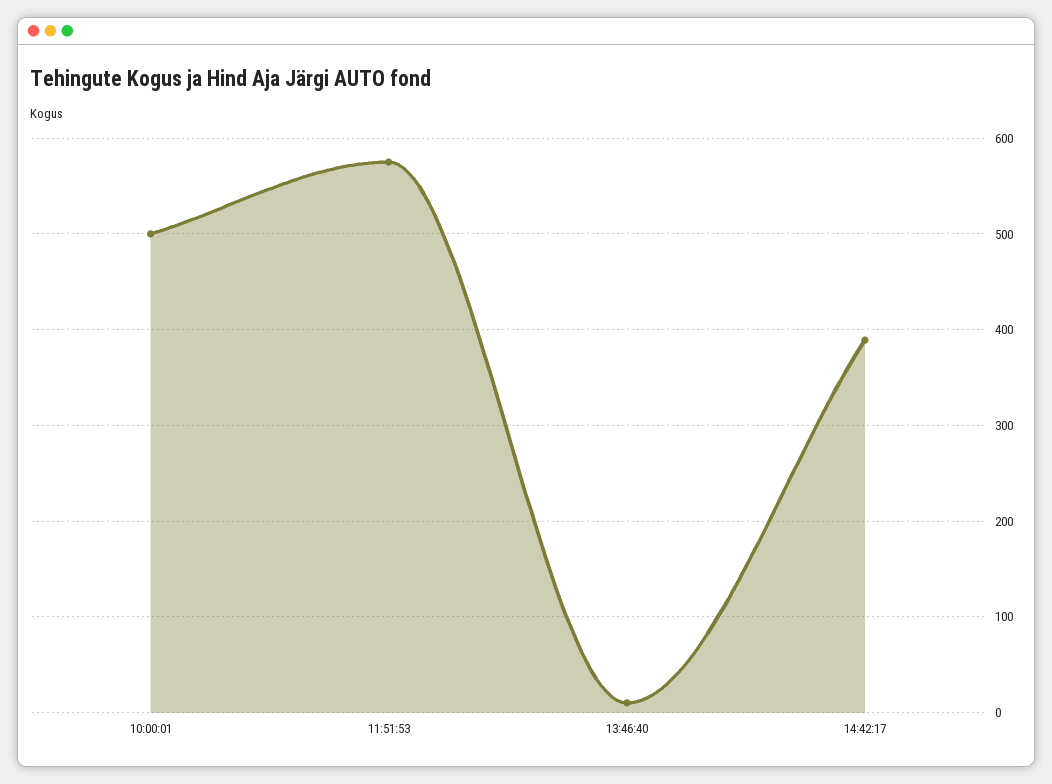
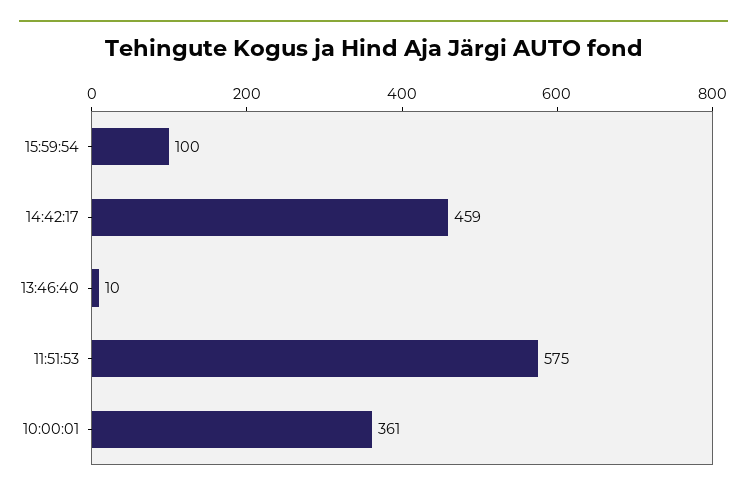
10:00:01: 500 -> 361
14:42:17: 390 -> 459
15:59:54: none -> 100

